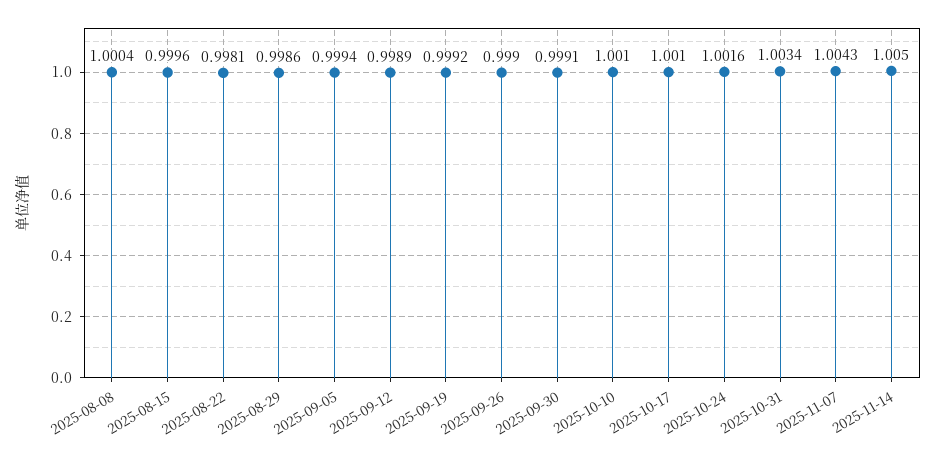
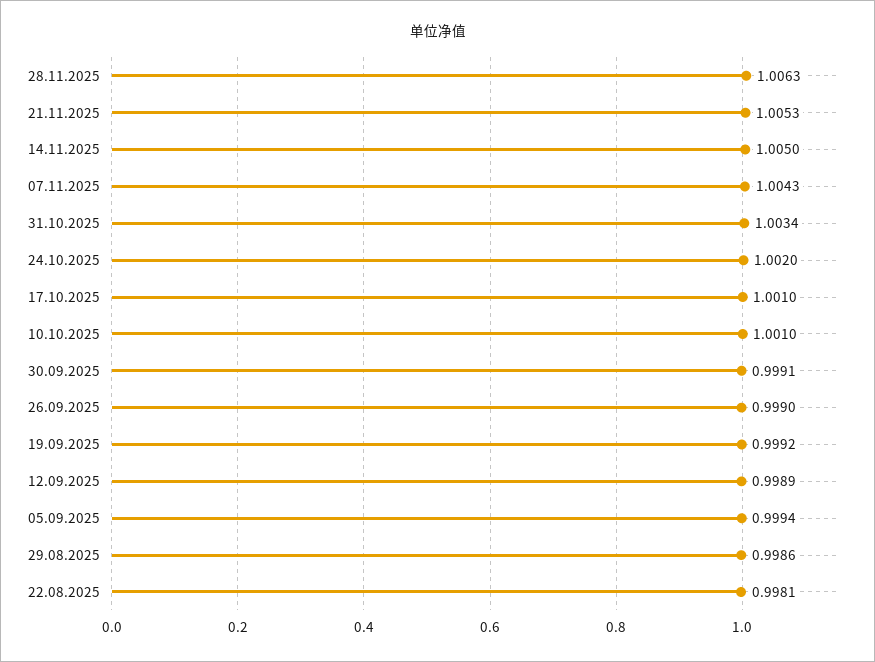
2025-08-08: 1.0004 -> none
2025-08-15: 0.9996 -> none
2025-10-24: 1.0016 -> 1.002
28.11.2025: none -> 1.0063
21.11.2025: none -> 1.0053

